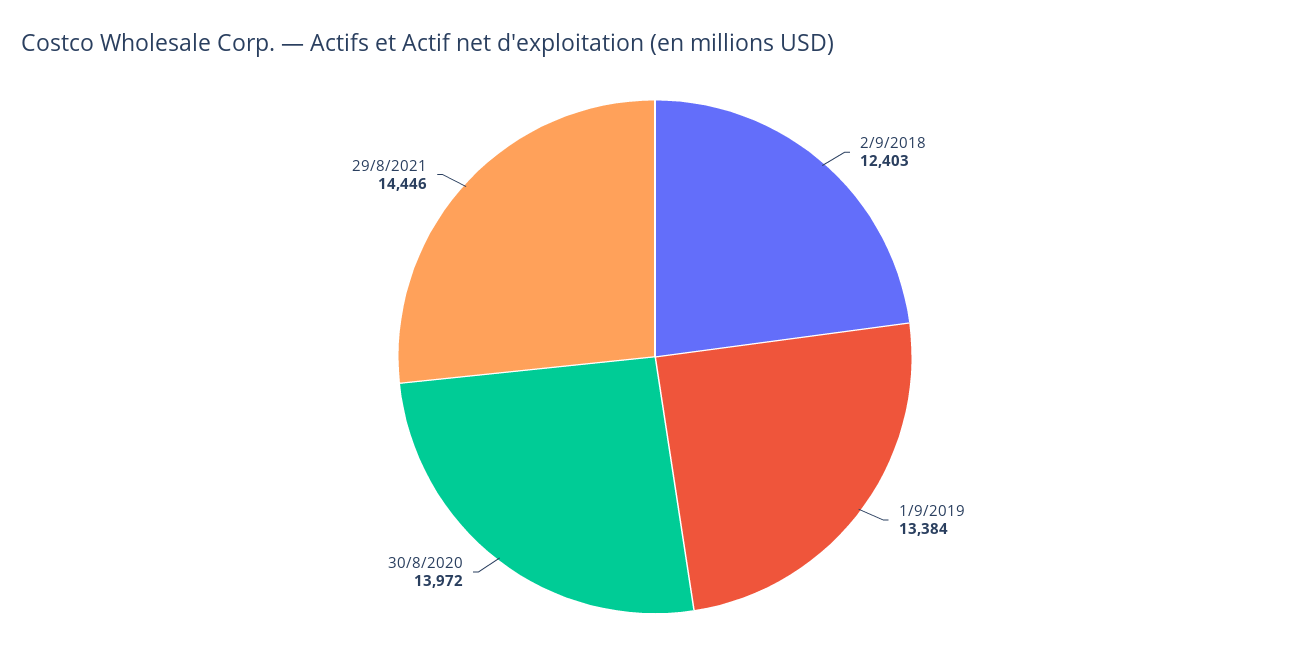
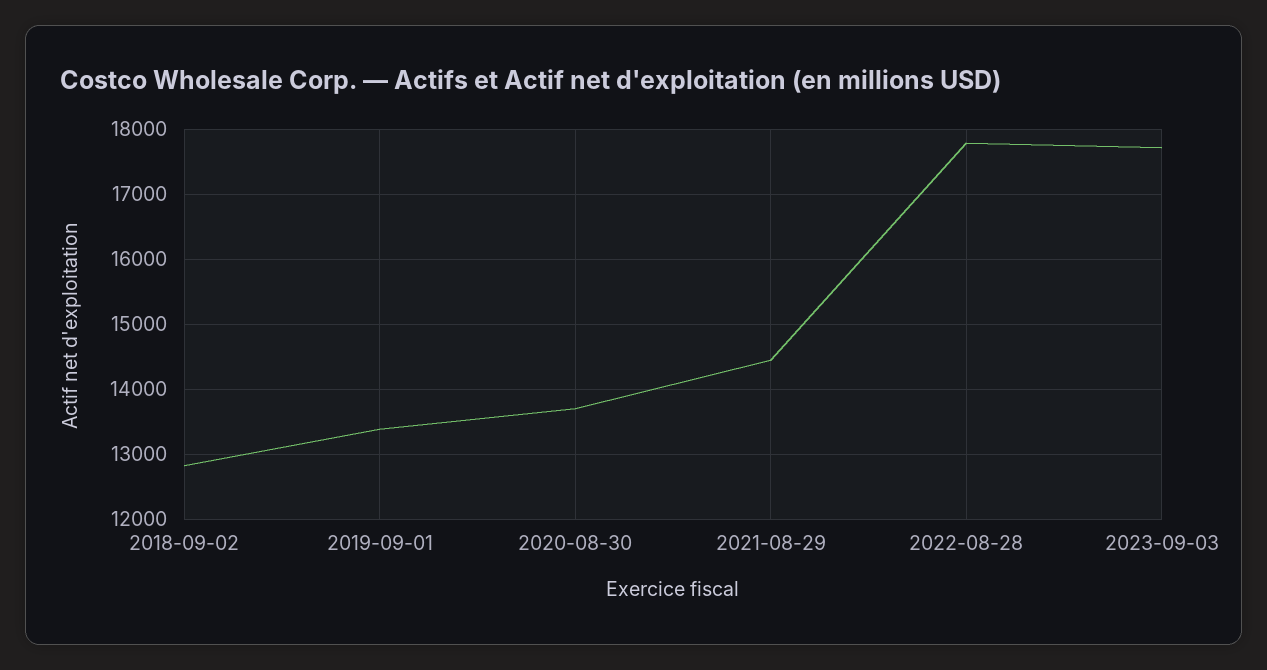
2/9/2018: 12403 -> 12800
30/8/2020: 13972 -> 13700
2022-08-28: none -> 17800
2023-09-03: none -> 17700

